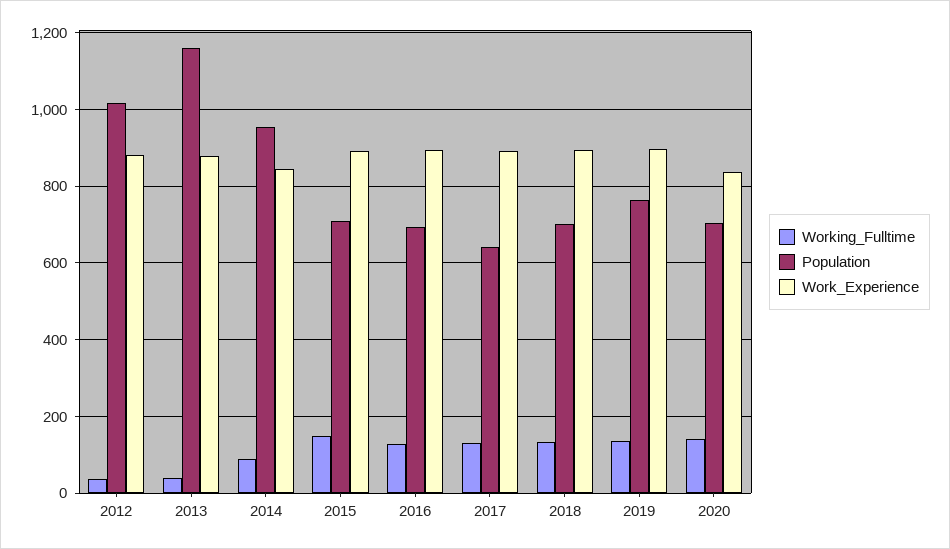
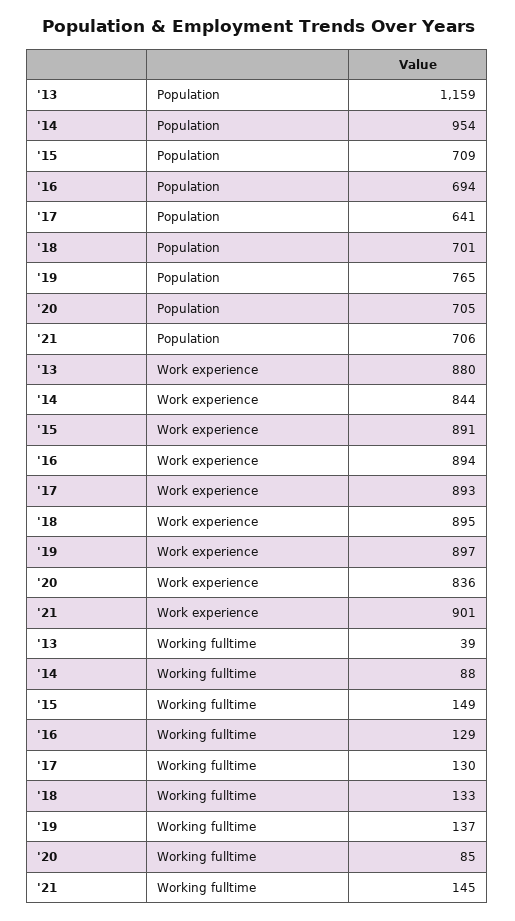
Working_Fulltime, 2012: 40 -> none
Population, 2012: 1020 -> none
Work_Experience, 2012: 880 -> none
Working_Fulltime, 2020: 140 -> 85
Population, '21: none -> 706
Work_Experience, '21: none -> 901
Working_Fulltime, '21: none -> 145

